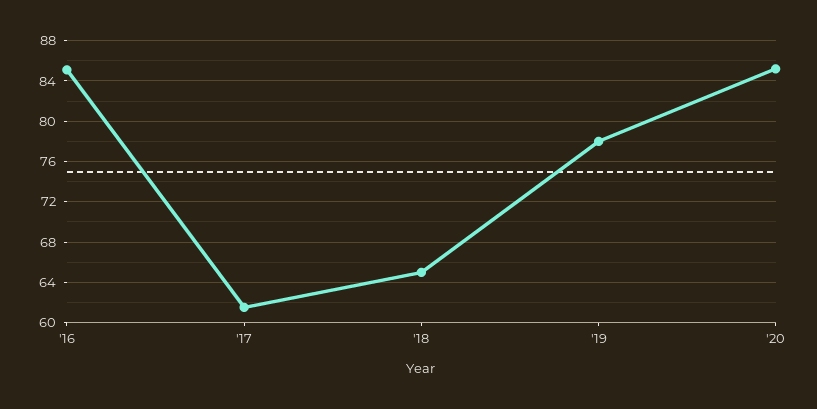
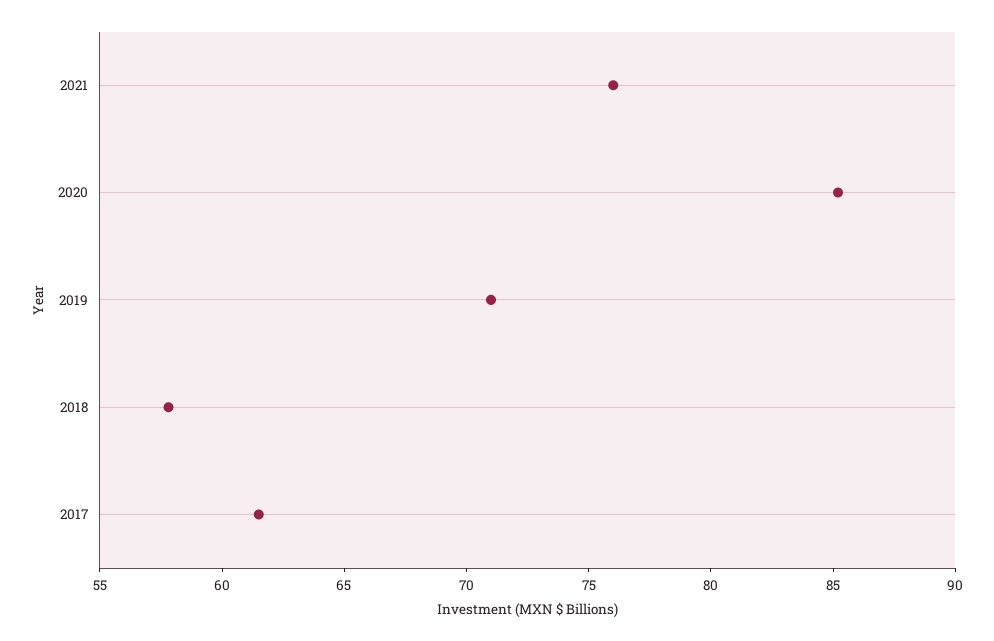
'16: 85 -> none
'18: 65 -> 58
'19: 78 -> 71
2021: none -> 76

